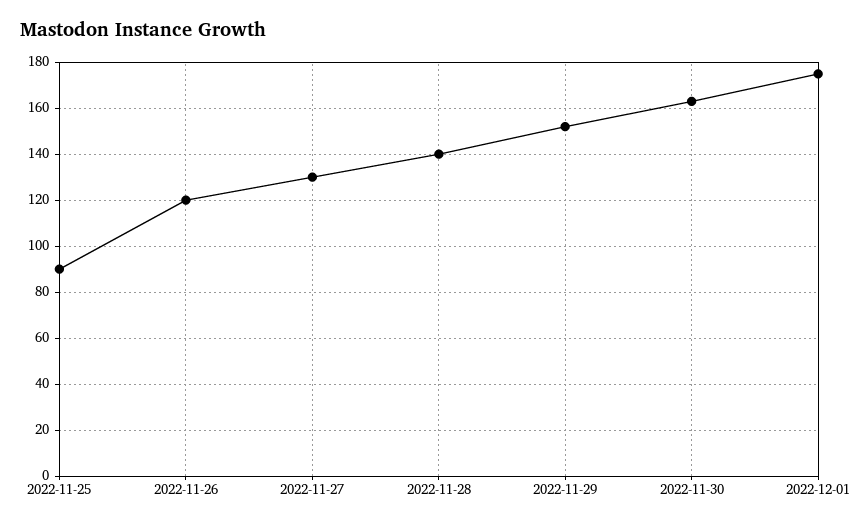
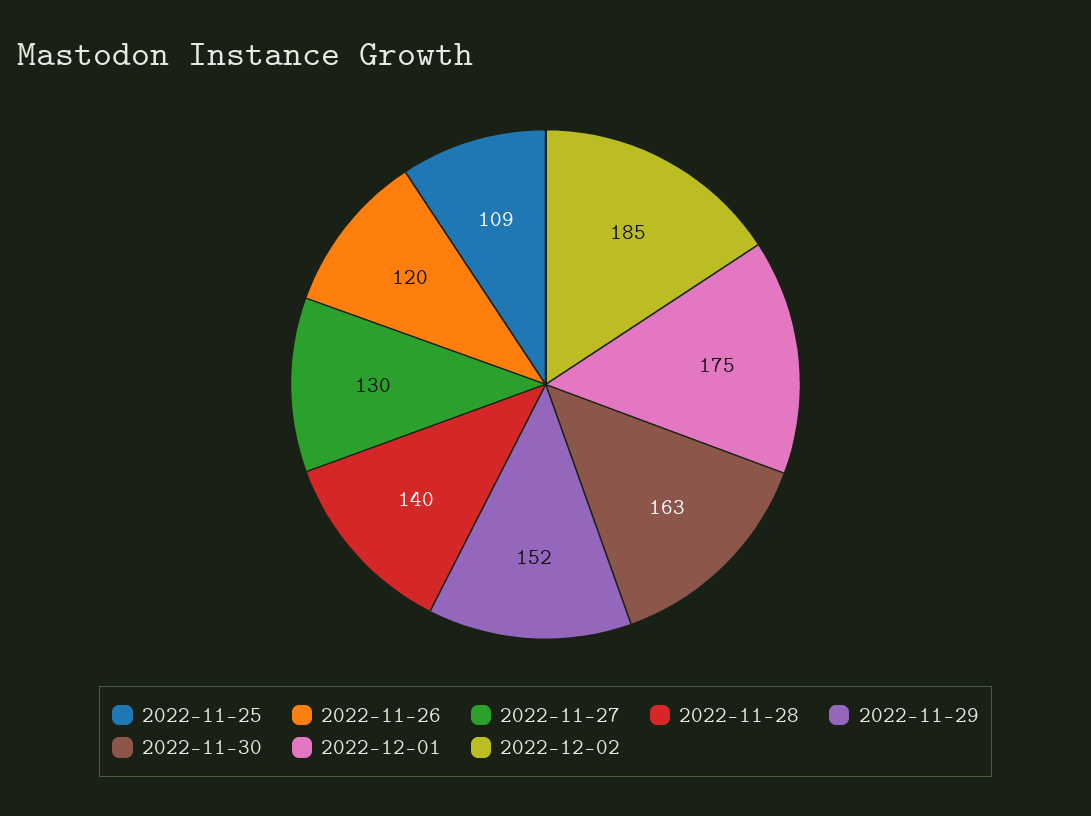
2022-11-25: 90 -> 109
2022-12-02: none -> 185

